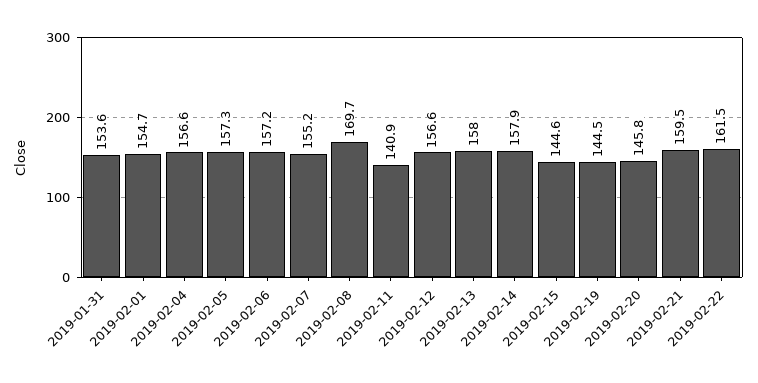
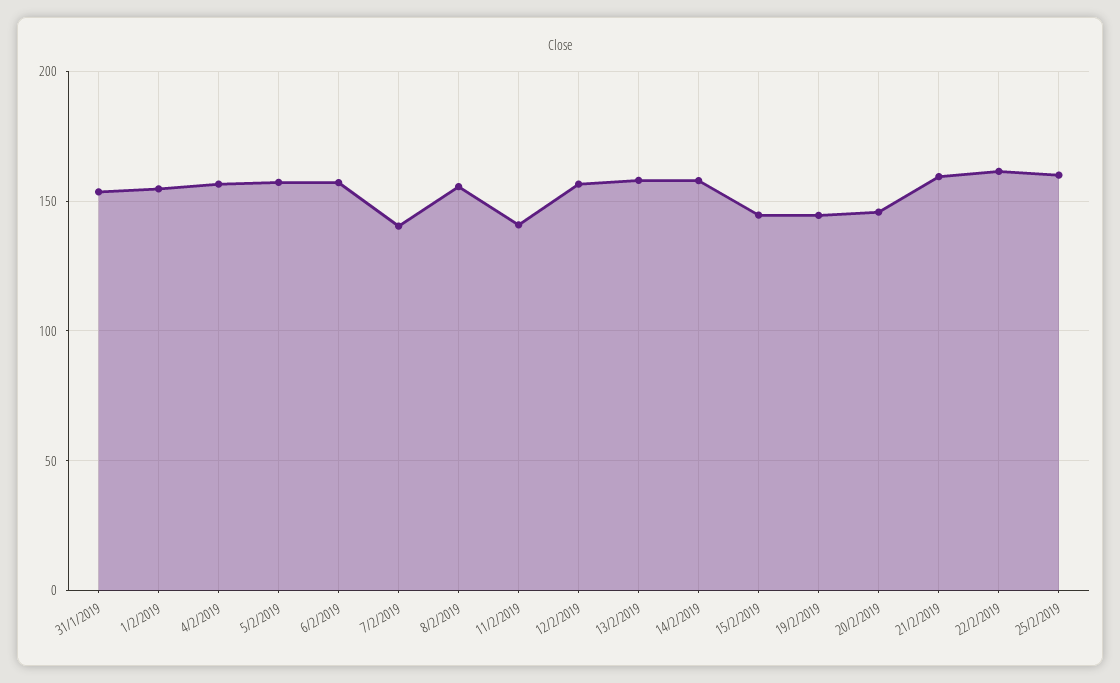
2019-02-07: 155.2 -> 140
2019-02-08: 169.7 -> 155
25/2/2019: none -> 160

